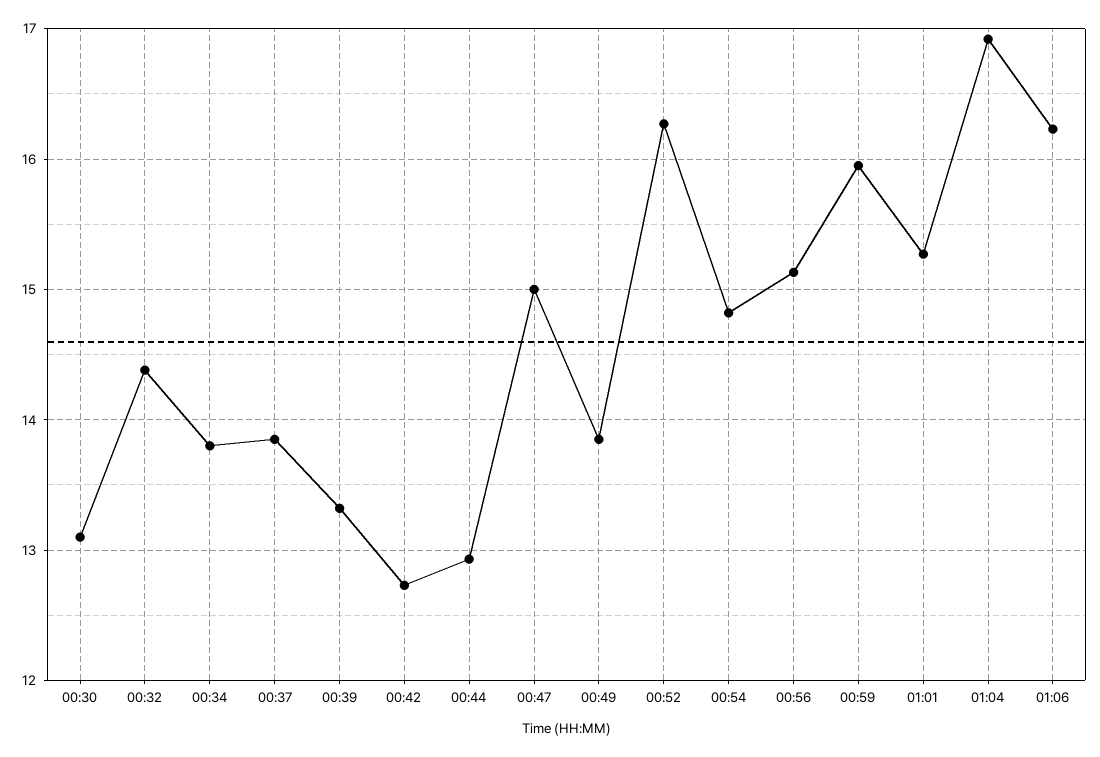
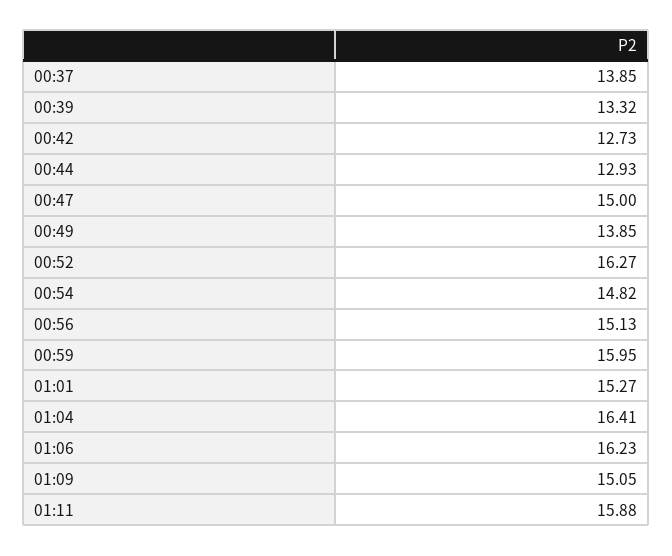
00:30: 13.1 -> none
00:32: 14.4 -> none
00:34: 13.8 -> none
01:04: 16.9 -> 16.41
01:09: none -> 15.05
01:11: none -> 15.88

